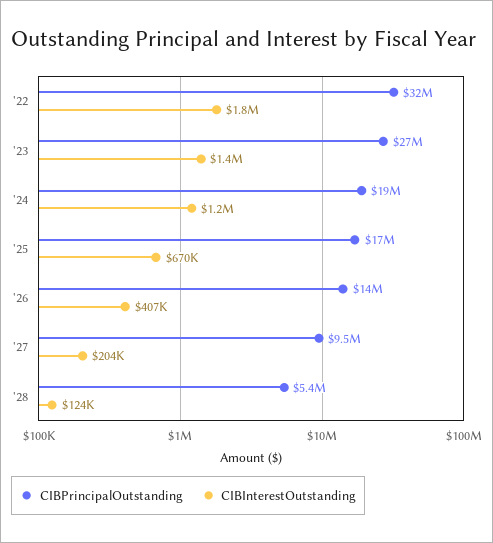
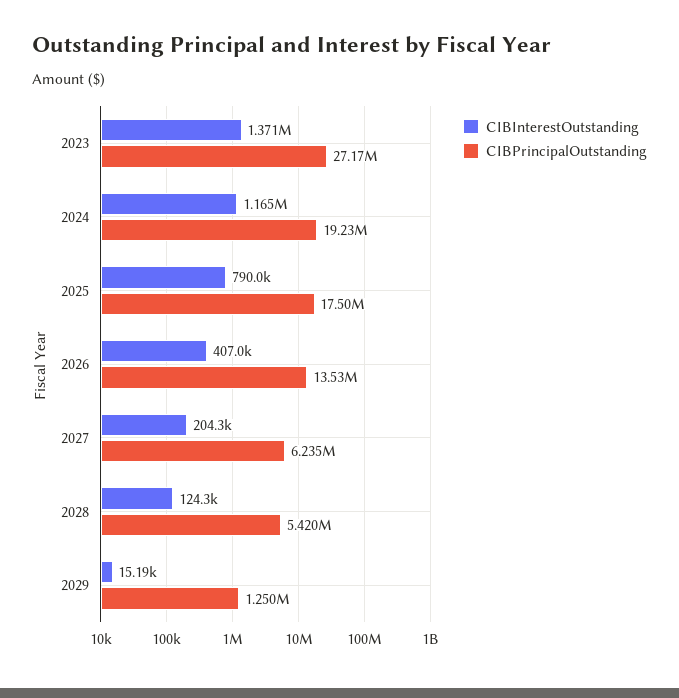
CIBPrincipalOutstanding, '22: 32000000 -> none
CIBInterestOutstanding, '22: 1800000 -> none
CIBInterestOutstanding, '25: 670000 -> 790000
CIBPrincipalOutstanding, '27: 9500000 -> 6235000
CIBInterestOutstanding, 2029: none -> 15190
CIBPrincipalOutstanding, 2029: none -> 1250000

